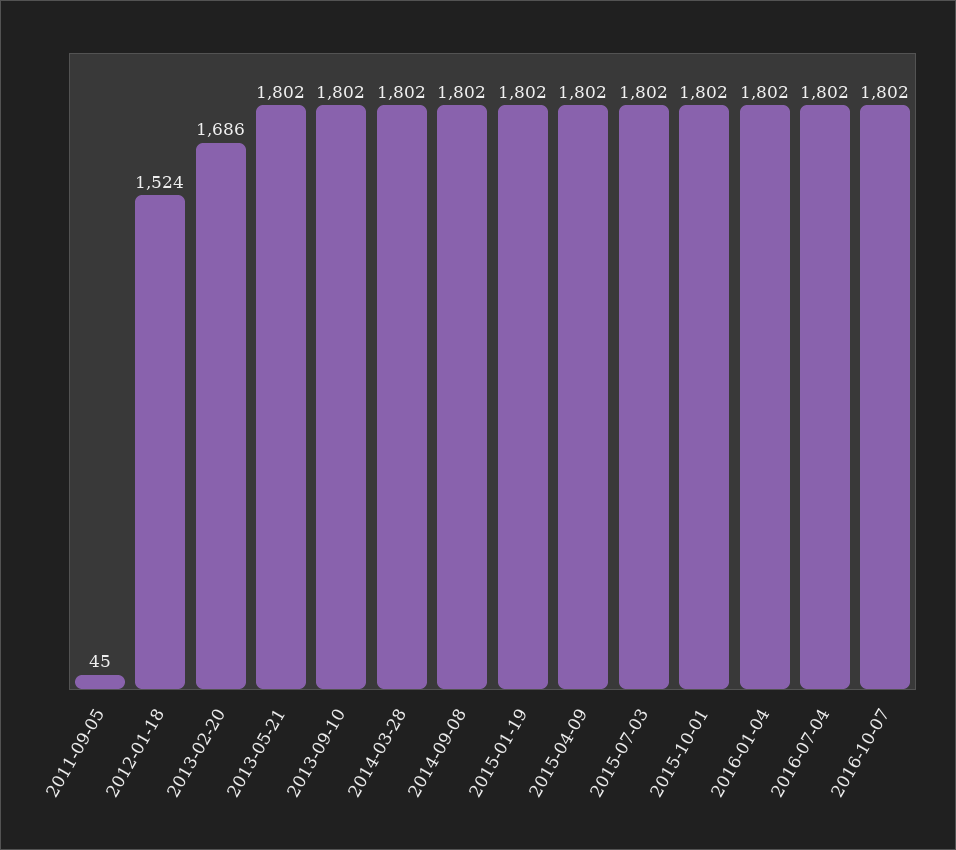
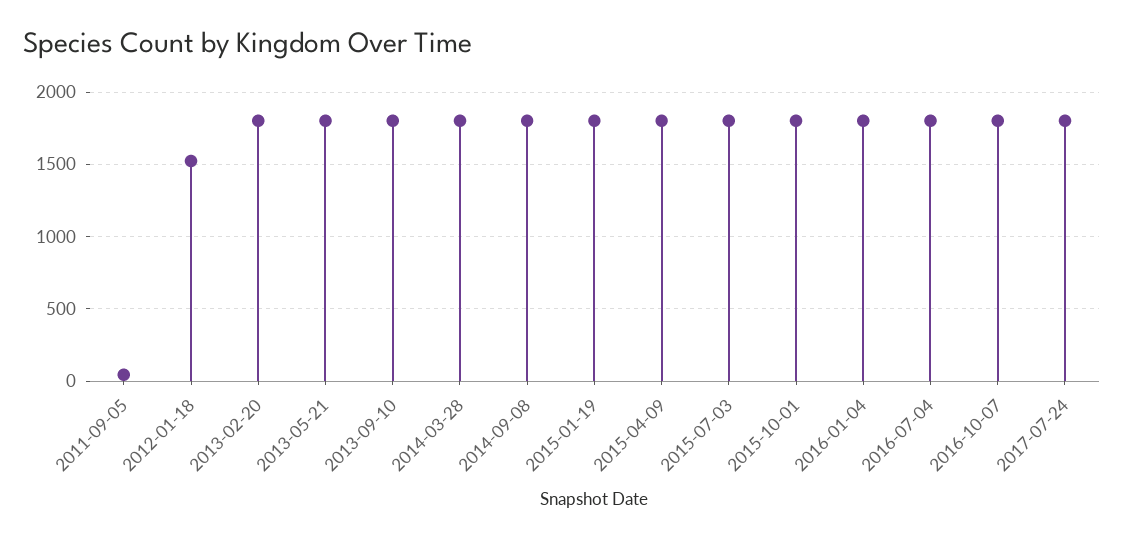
2013-02-20: 1686 -> 1800
2017-07-24: none -> 1800

